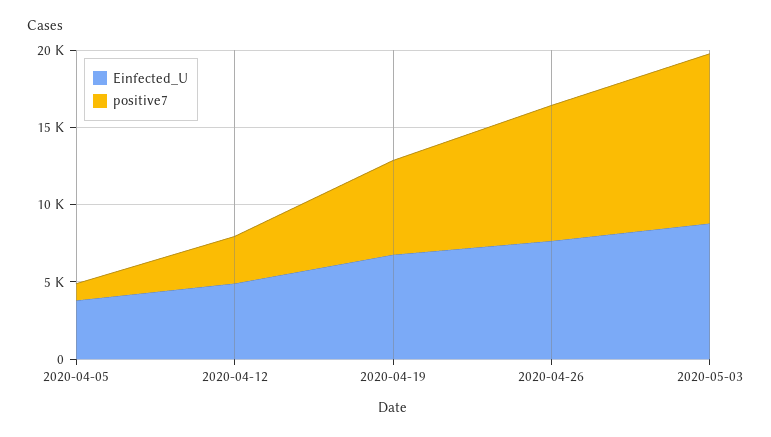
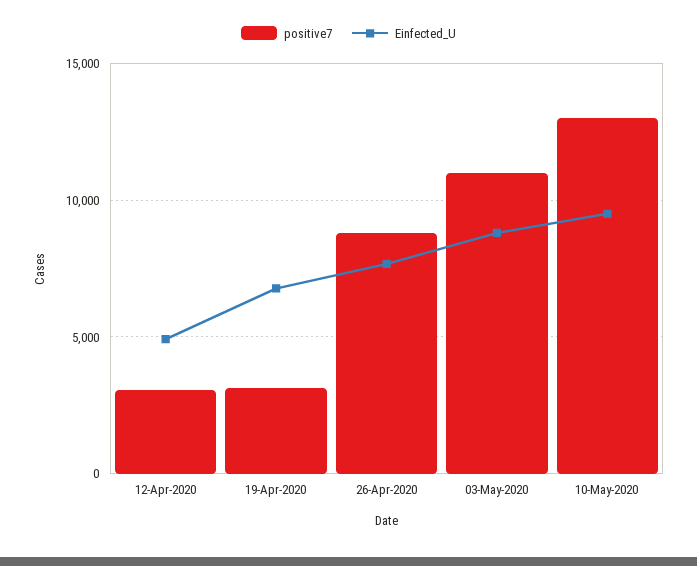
Einfected_U, 2020-04-05: 4000 -> none
positive7, 2020-04-05: 1000 -> none
positive7, 2020-04-19: 6000 -> 3000
positive7, 10-May-2020: none -> 13000
Einfected_U, 10-May-2020: none -> 9500

